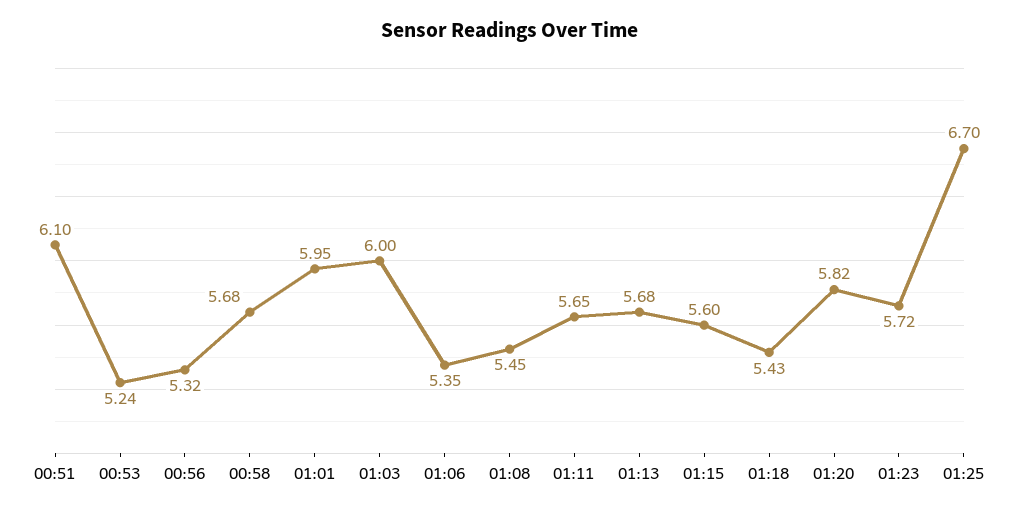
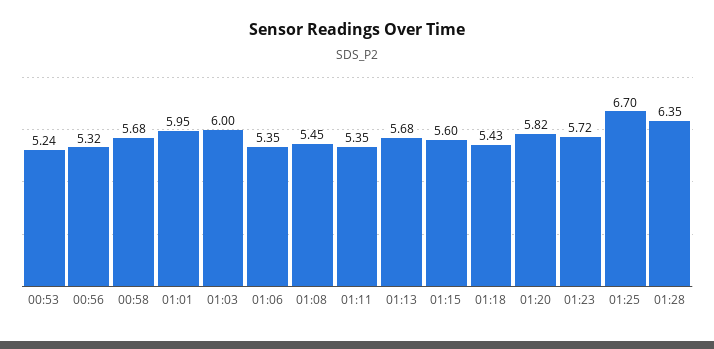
00:51: 6.1 -> none
01:11: 5.65 -> 5.35
01:28: none -> 6.35

